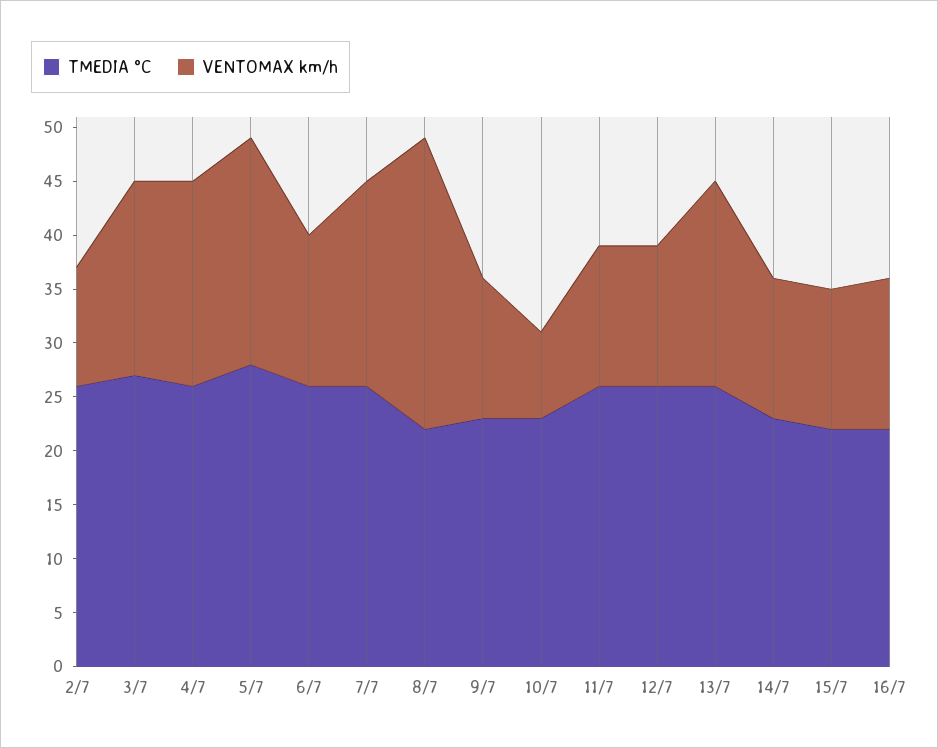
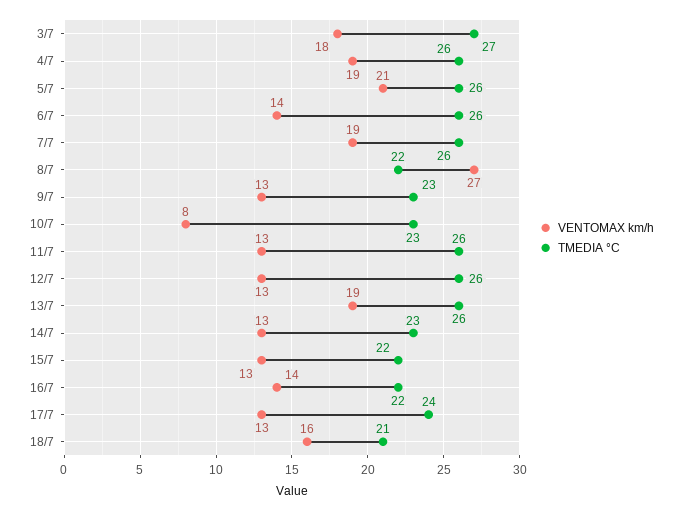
TMEDIA °C, 2/7: 26 -> none
VENTOMAX km/h, 2/7: 11 -> none
TMEDIA °C, 5/7: 28 -> 26
VENTOMAX km/h, 17/7: none -> 13
TMEDIA °C, 17/7: none -> 24
VENTOMAX km/h, 18/7: none -> 16
TMEDIA °C, 18/7: none -> 21

